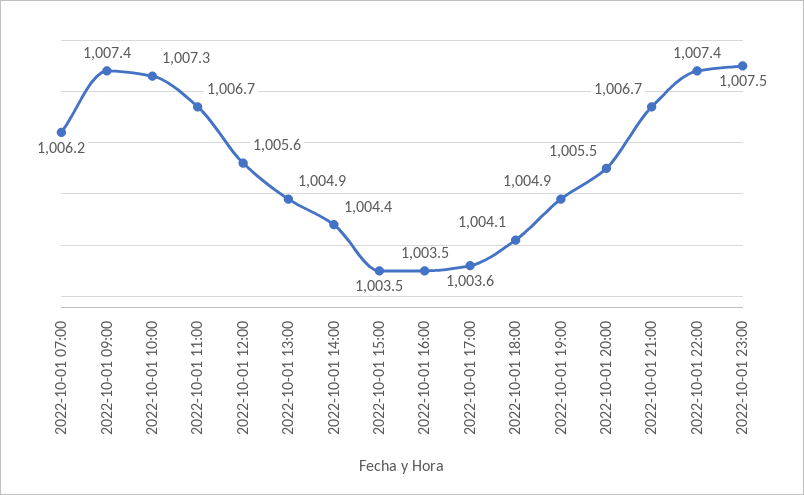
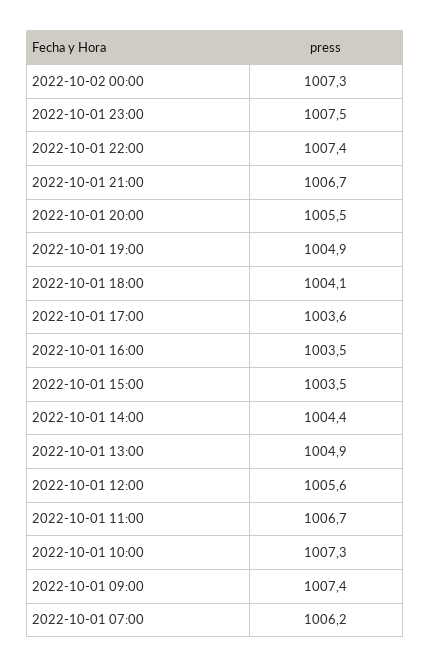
2022-10-02 00:00: none -> 1007.3

